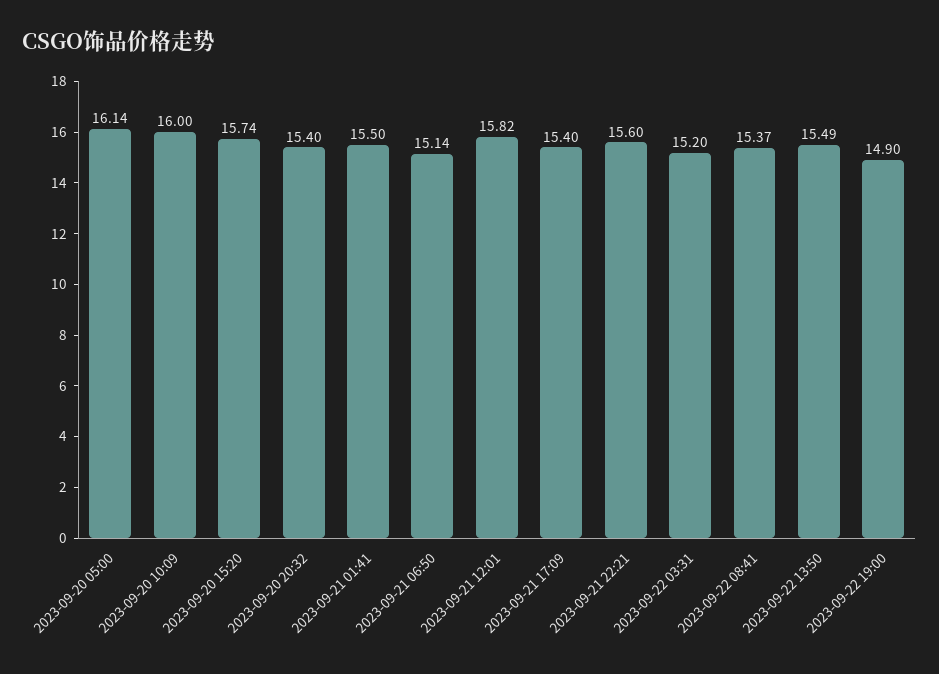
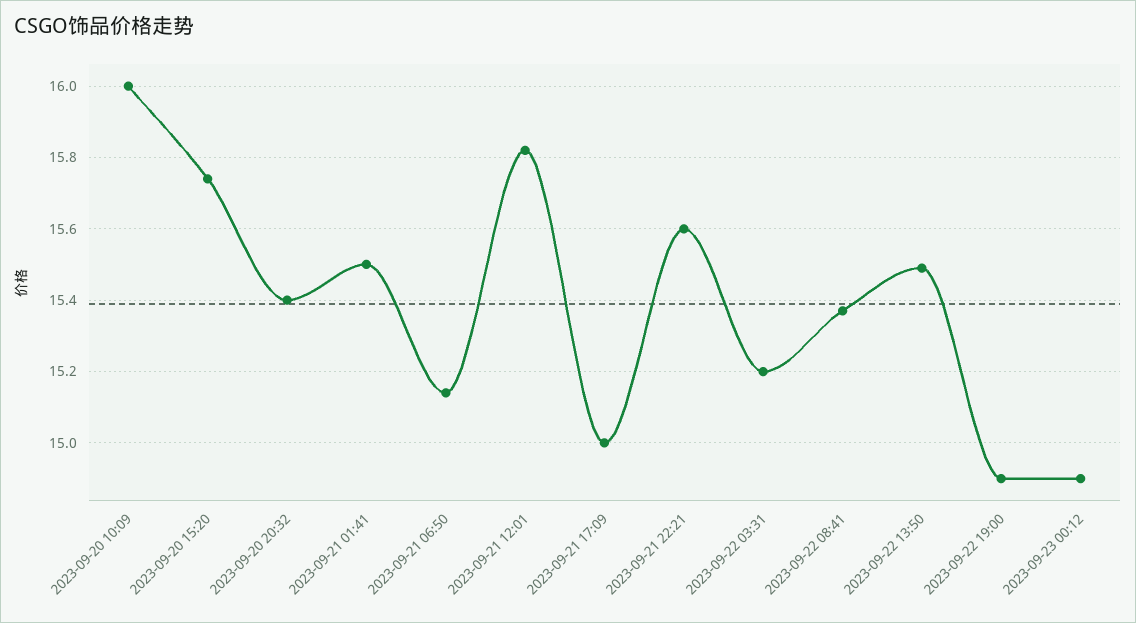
2023-09-20 05:00: 16.14 -> none
2023-09-21 17:09: 15.4 -> 15
2023-09-23 00:12: none -> 14.9

